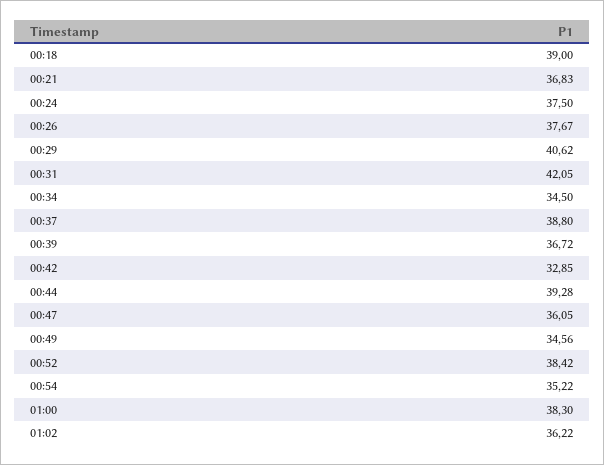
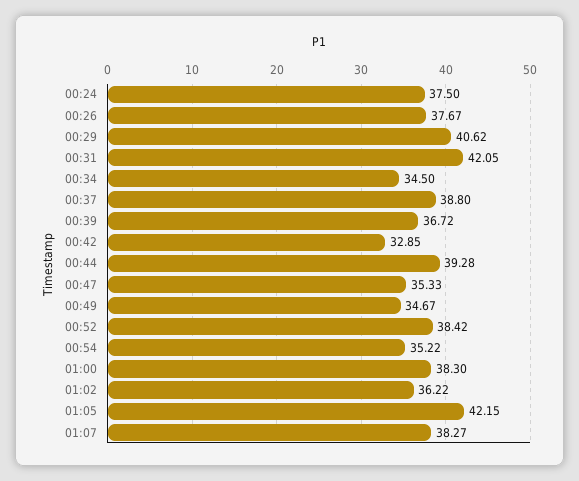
00:18: 39 -> none
00:21: 36.83 -> none
00:47: 36.05 -> 35.33
00:49: 34.56 -> 34.67
01:05: none -> 42.15
01:07: none -> 38.27

